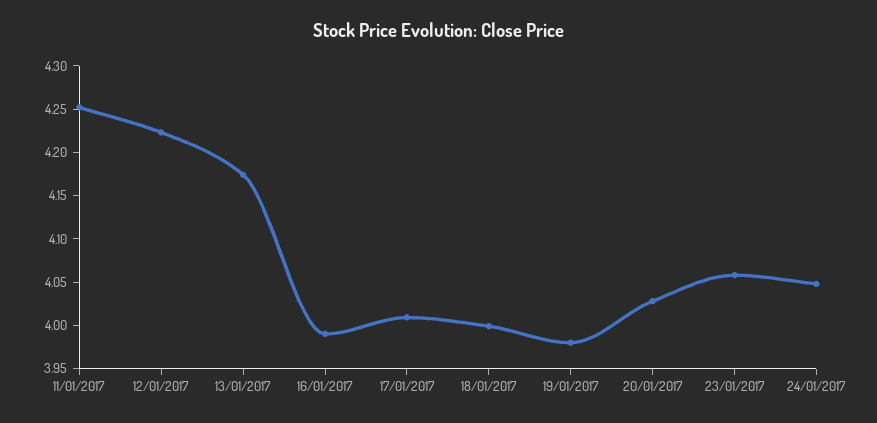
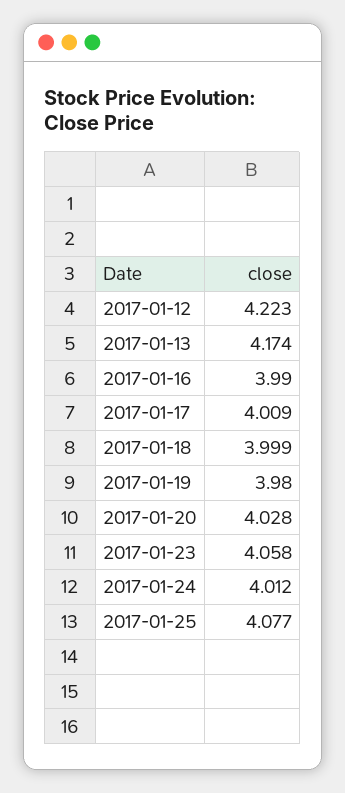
11/01/2017: 4.25 -> none
24/01/2017: 4.05 -> 4.012
2017-01-25: none -> 4.077

